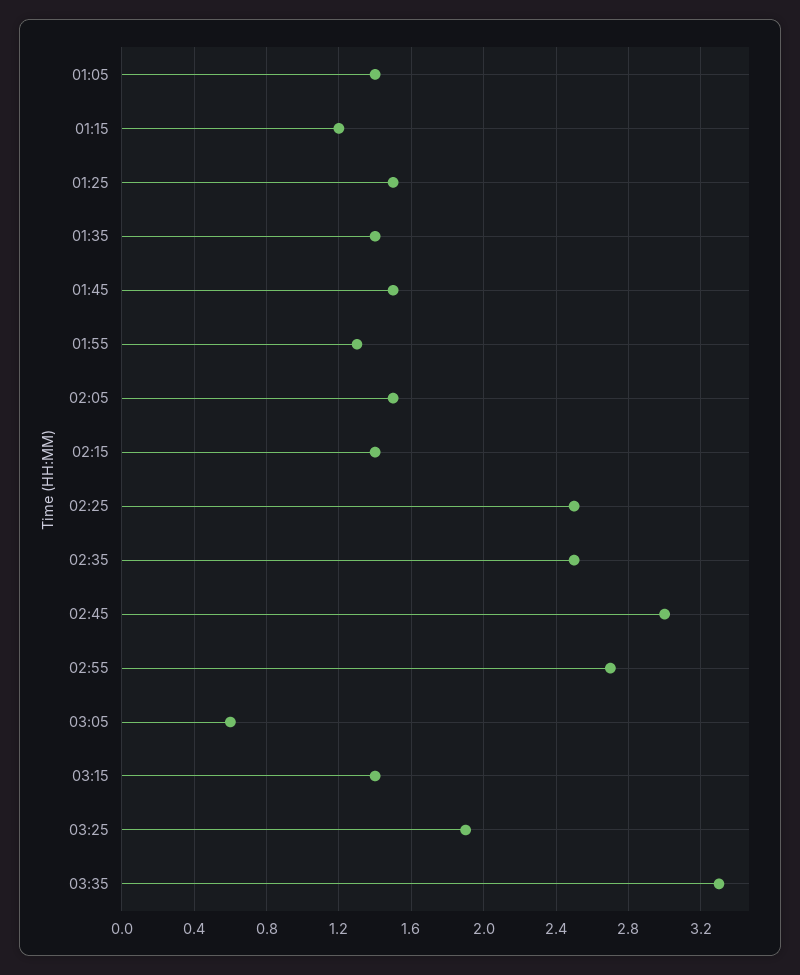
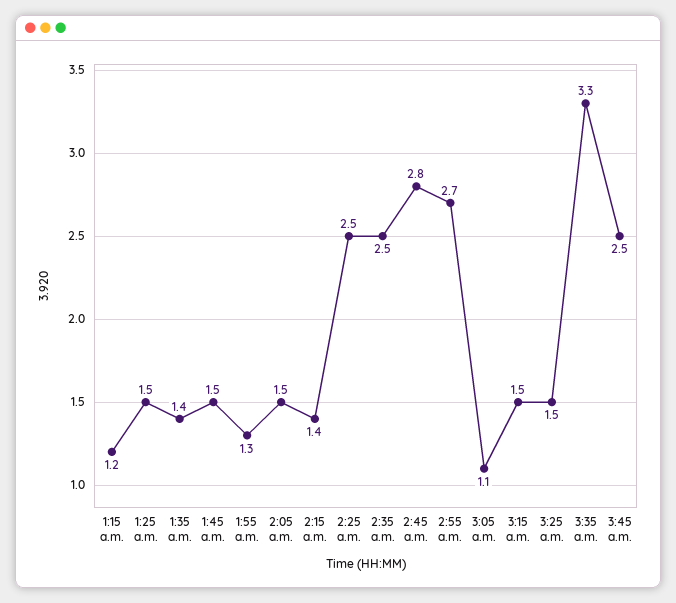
01:05: 1.4 -> none
02:45: 3 -> 2.8
03:05: 0.6 -> 1.1
03:15: 1.4 -> 1.5
03:25: 1.9 -> 1.5
3:45 a.m.: none -> 2.5

